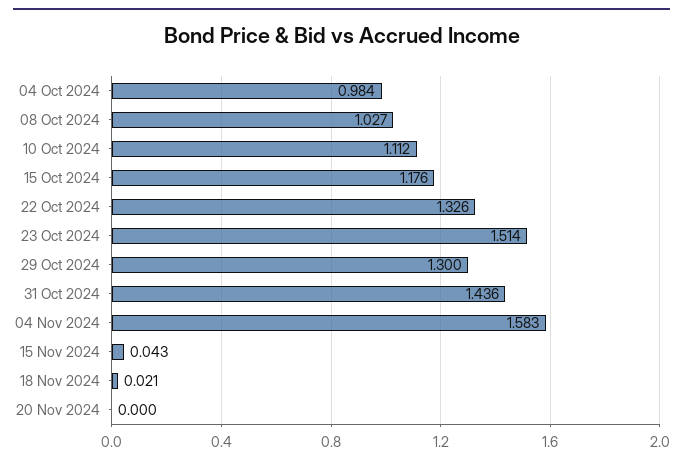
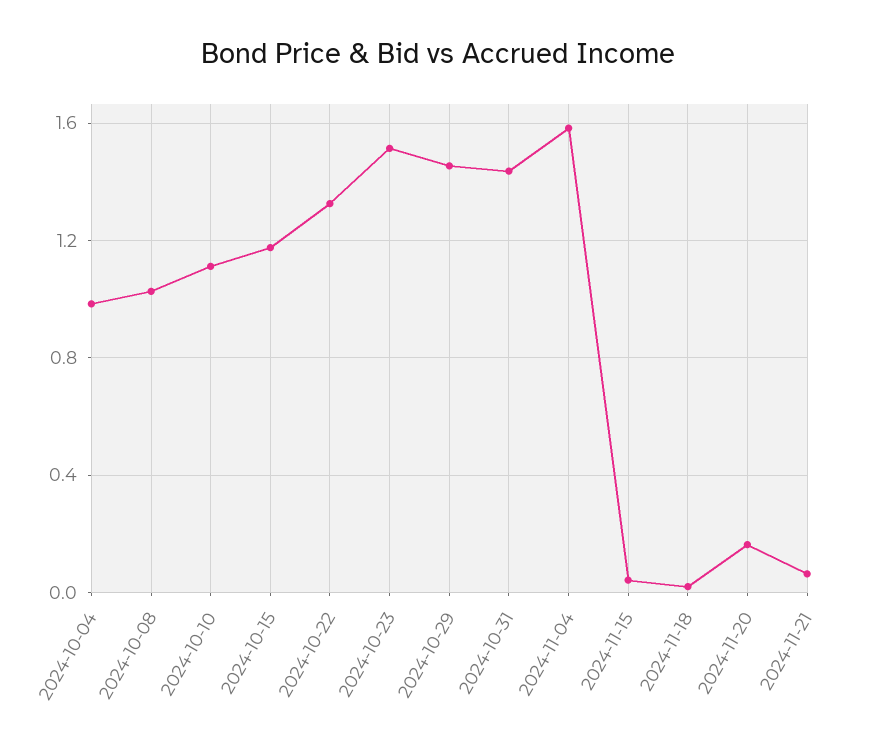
29 Oct 2024: 1.3 -> 1.45
20 Nov 2024: 0 -> 0.15
2024-11-21: none -> 0.05

